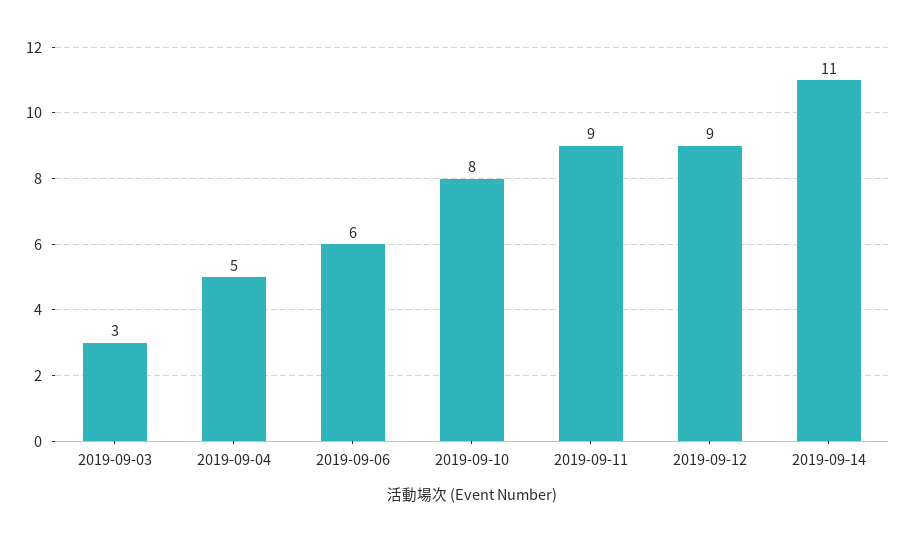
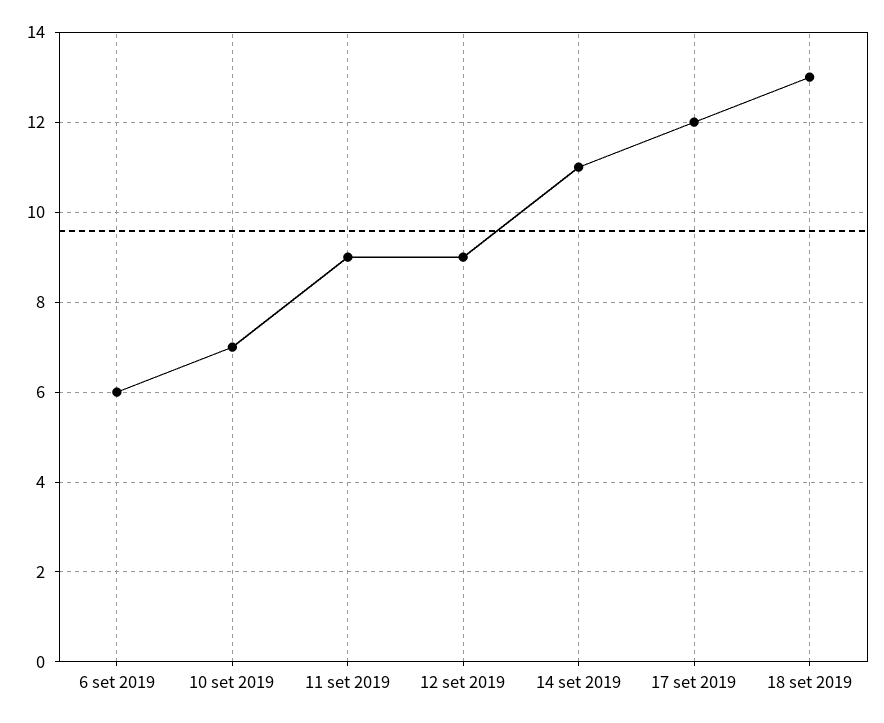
2019-09-03: 3 -> none
2019-09-04: 5 -> none
2019-09-10: 8 -> 7
17 set 2019: none -> 12
18 set 2019: none -> 13

